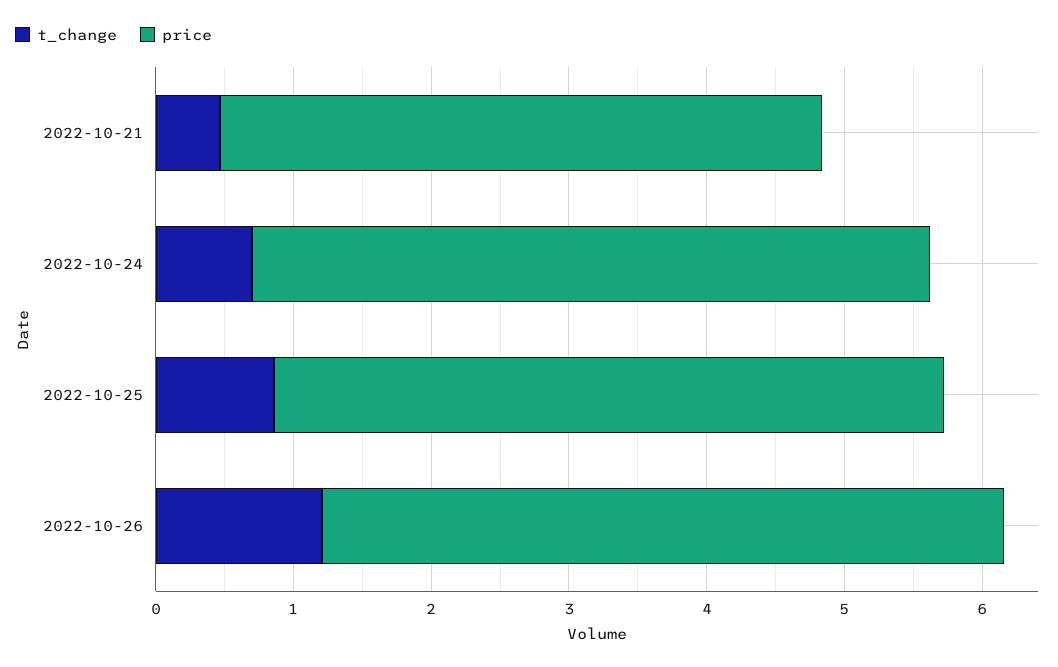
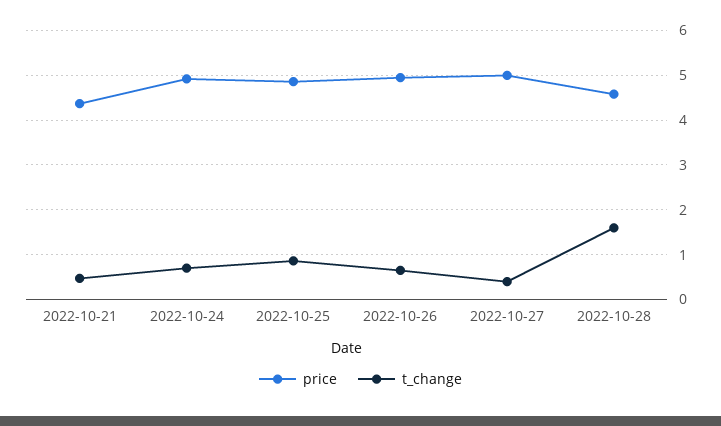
t_change, 2022-10-26: 1.2 -> 0.6
price, 2022-10-27: none -> 5
t_change, 2022-10-27: none -> 0.4
price, 2022-10-28: none -> 4.6
t_change, 2022-10-28: none -> 1.6

